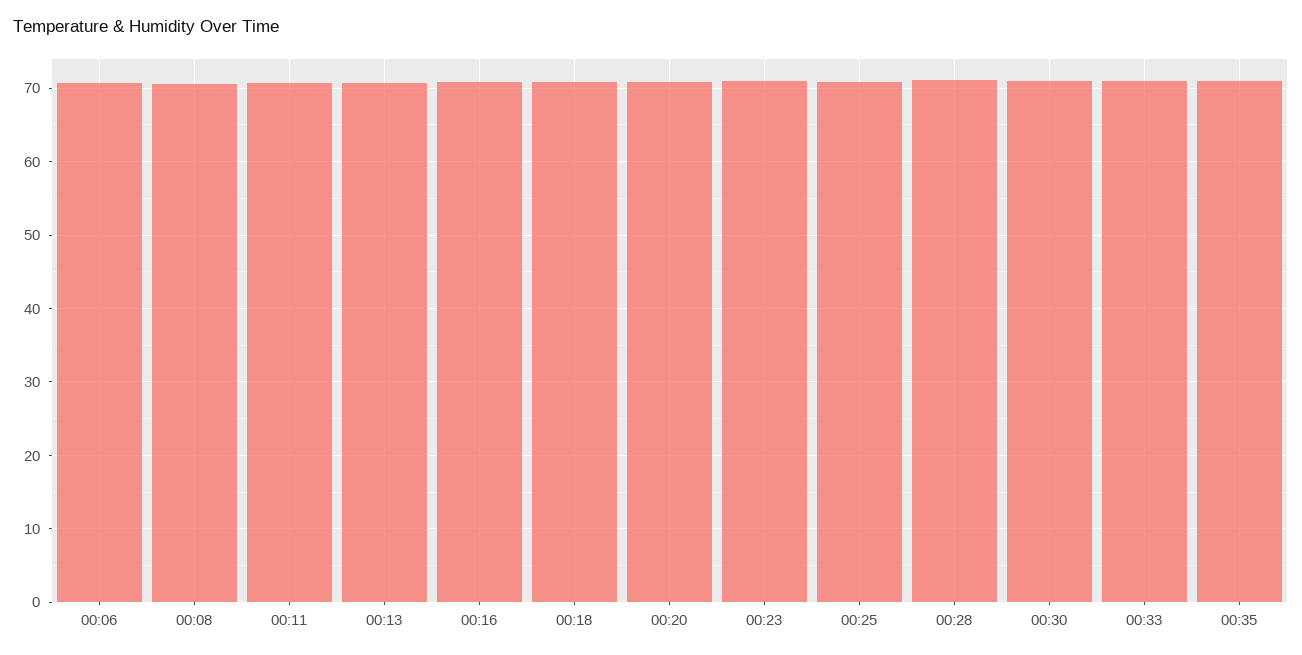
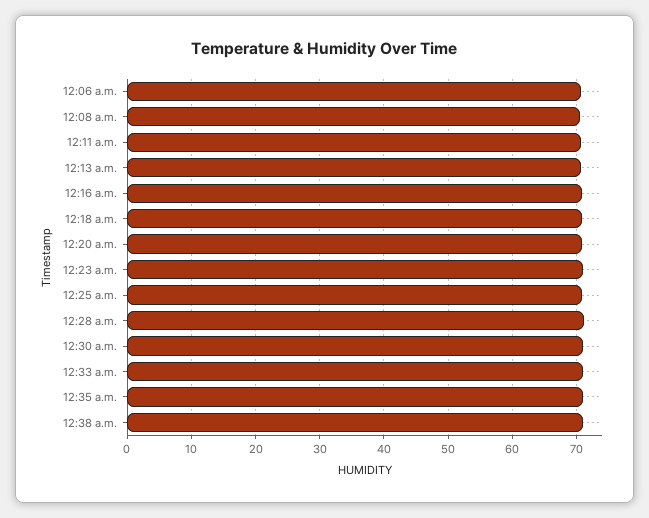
12:38 a.m.: none -> 71

